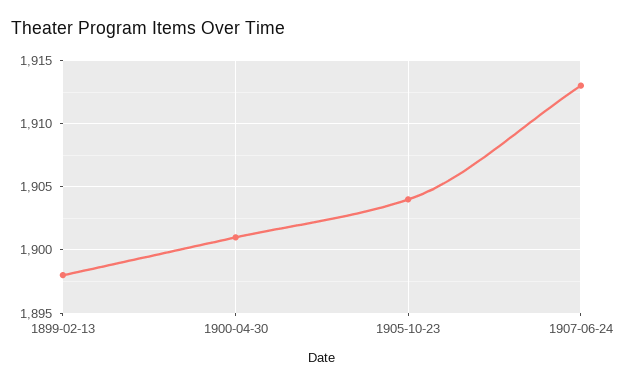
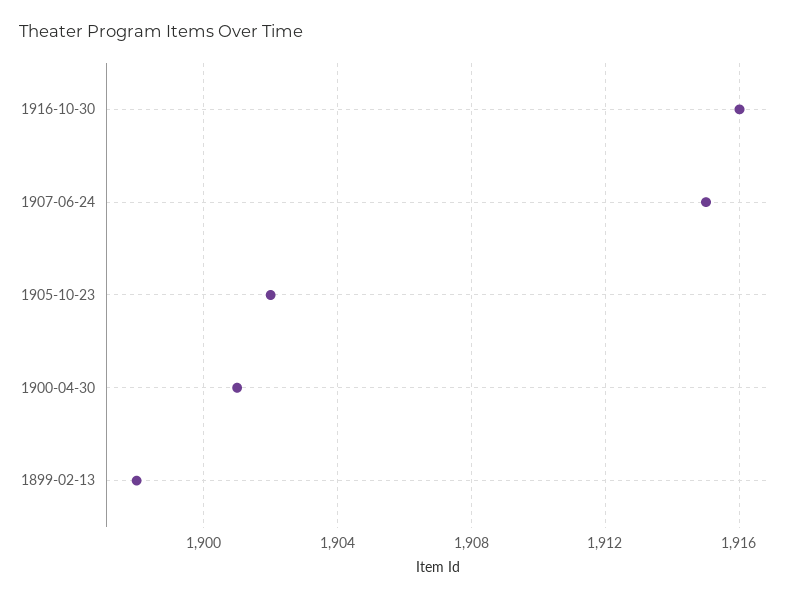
1905-10-23: 1904 -> 1902
1907-06-24: 1913 -> 1915
1916-10-30: none -> 1916

